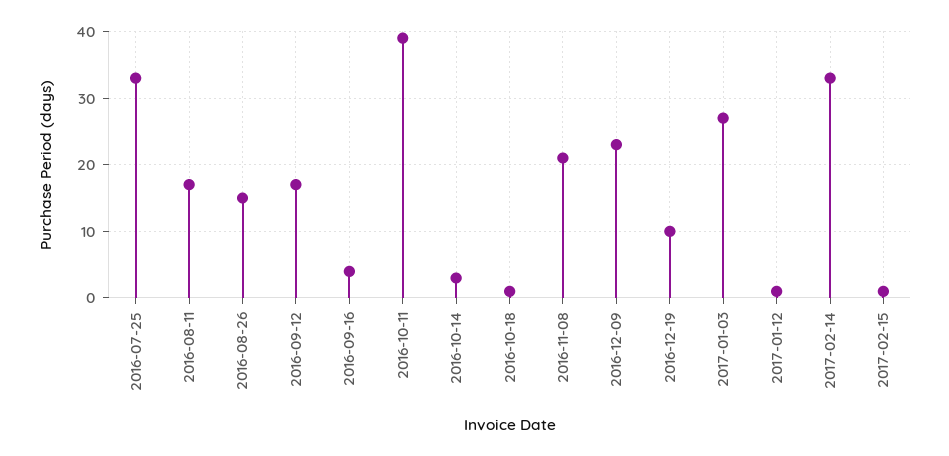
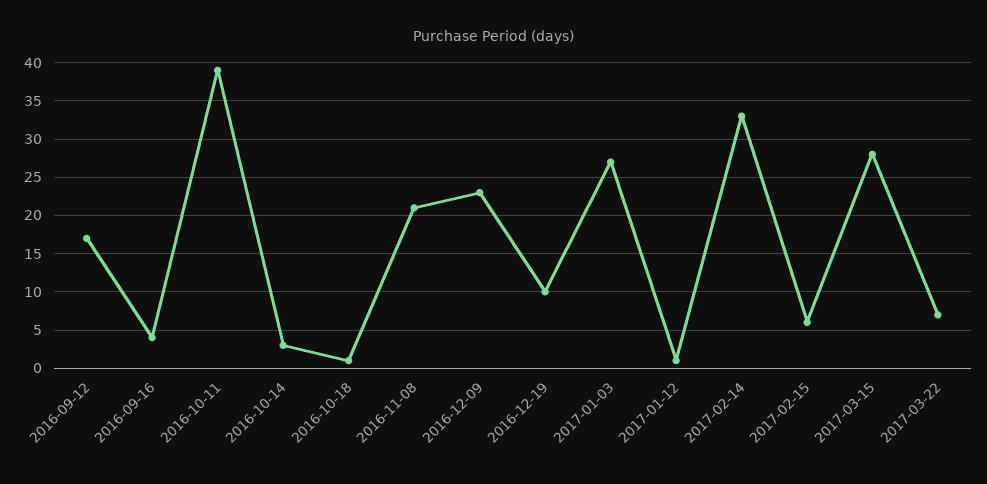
2016-07-25: 33 -> none
2016-08-11: 17 -> none
2016-08-26: 15 -> none
2017-02-15: 1 -> 6
2017-03-15: none -> 28
2017-03-22: none -> 7

